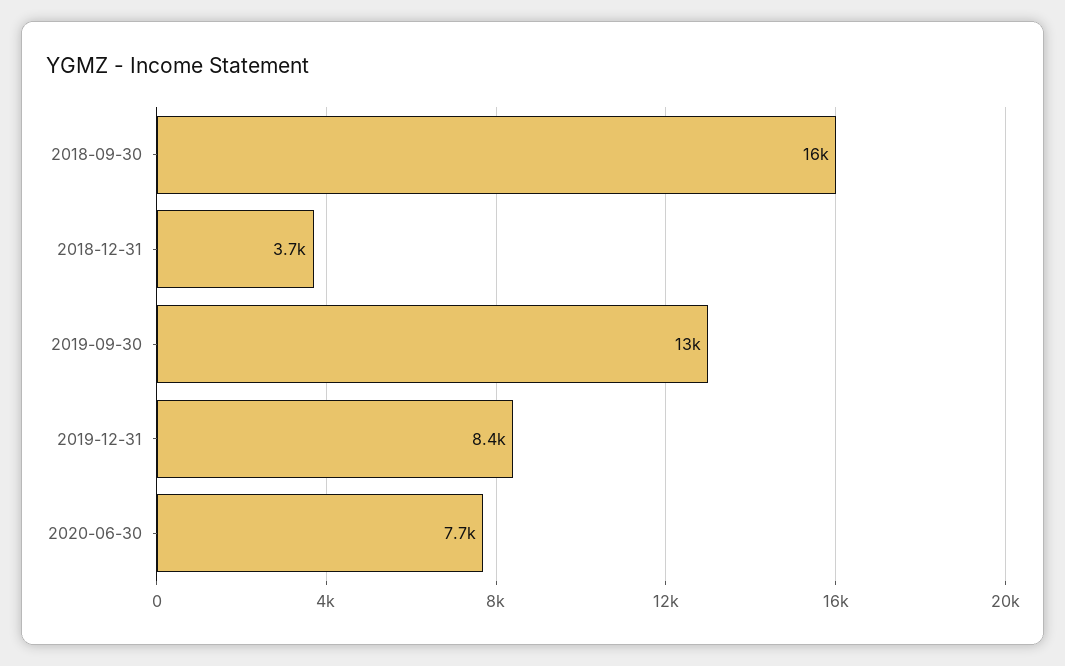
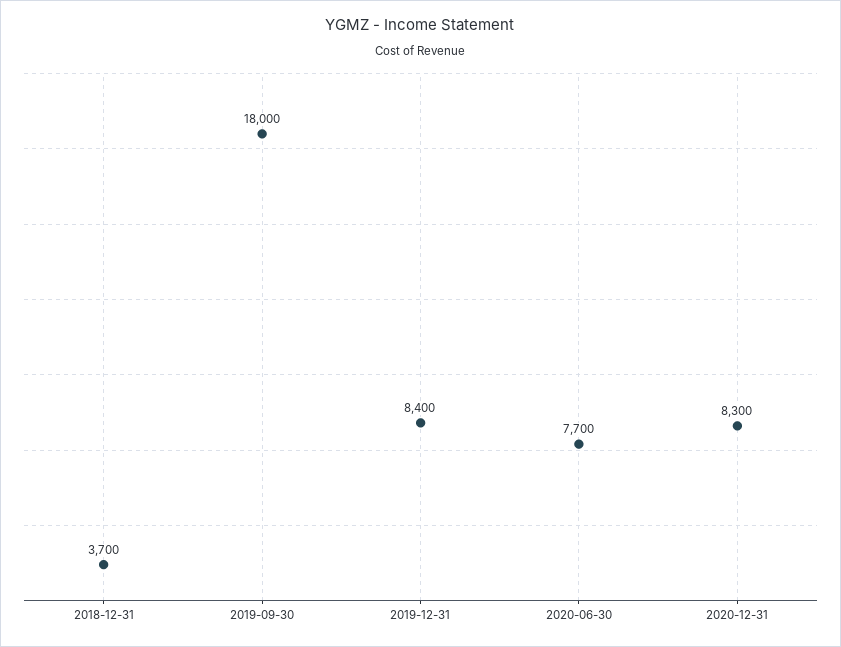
2018-09-30: 16000 -> none
2019-09-30: 13000 -> 18000
2020-12-31: none -> 8300

